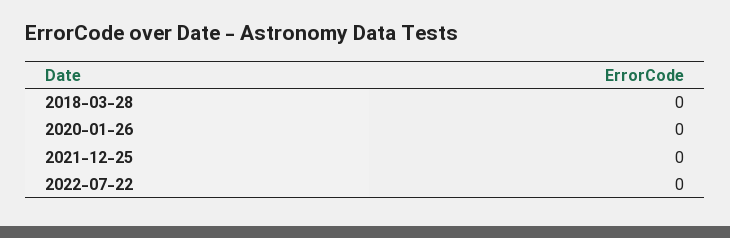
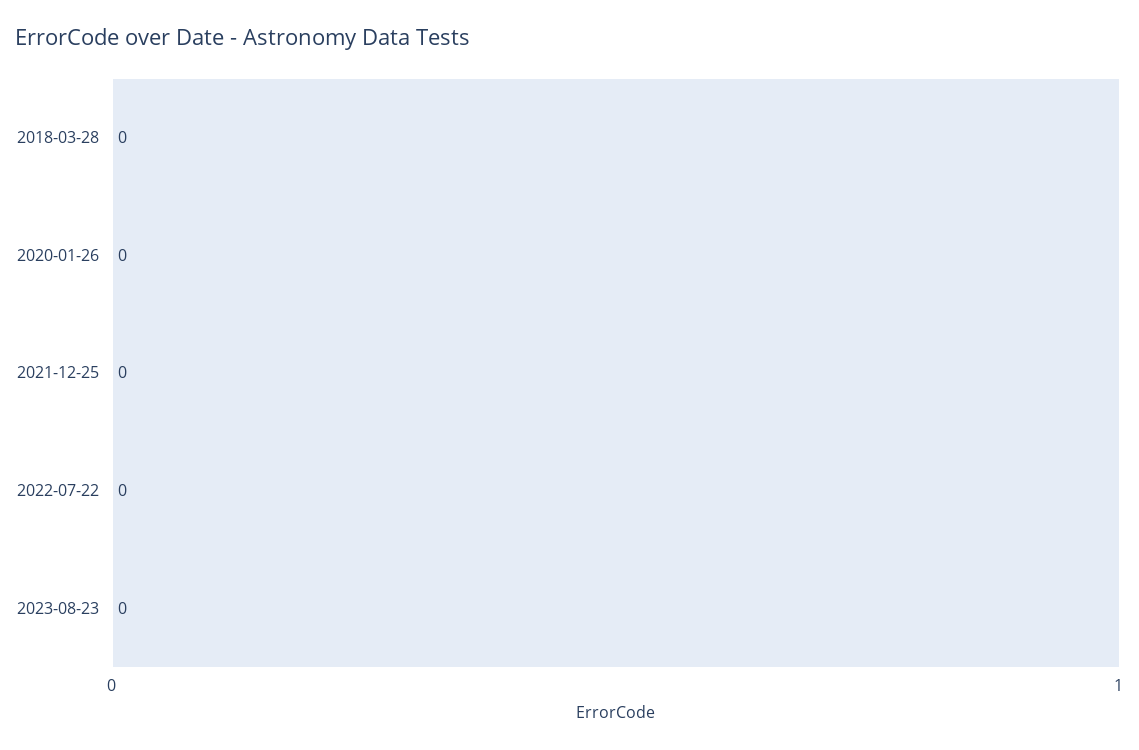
2023-08-23: none -> 0

